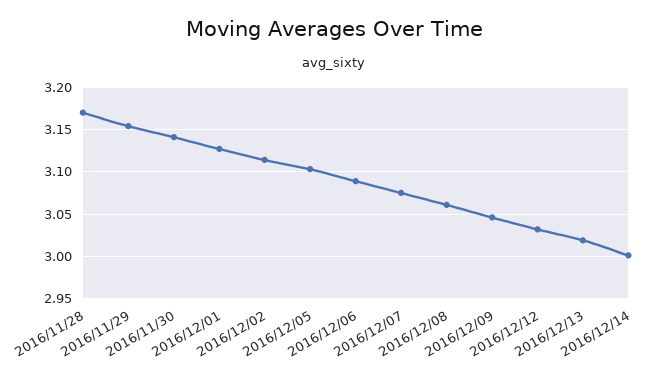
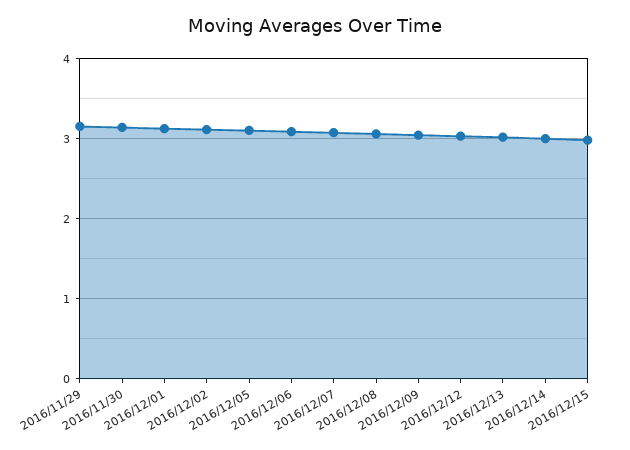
2016/11/28: 3.17 -> none
2016/12/15: none -> 3

